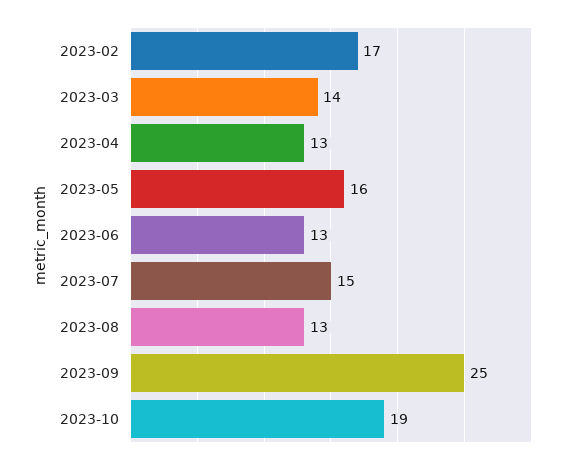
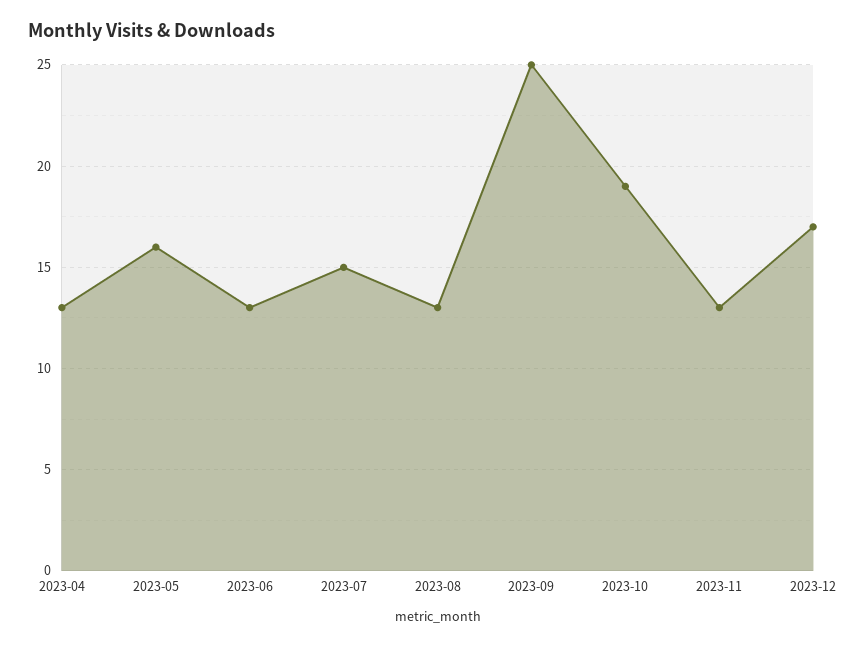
2023-02: 17 -> none
2023-03: 14 -> none
2023-11: none -> 13
2023-12: none -> 17

